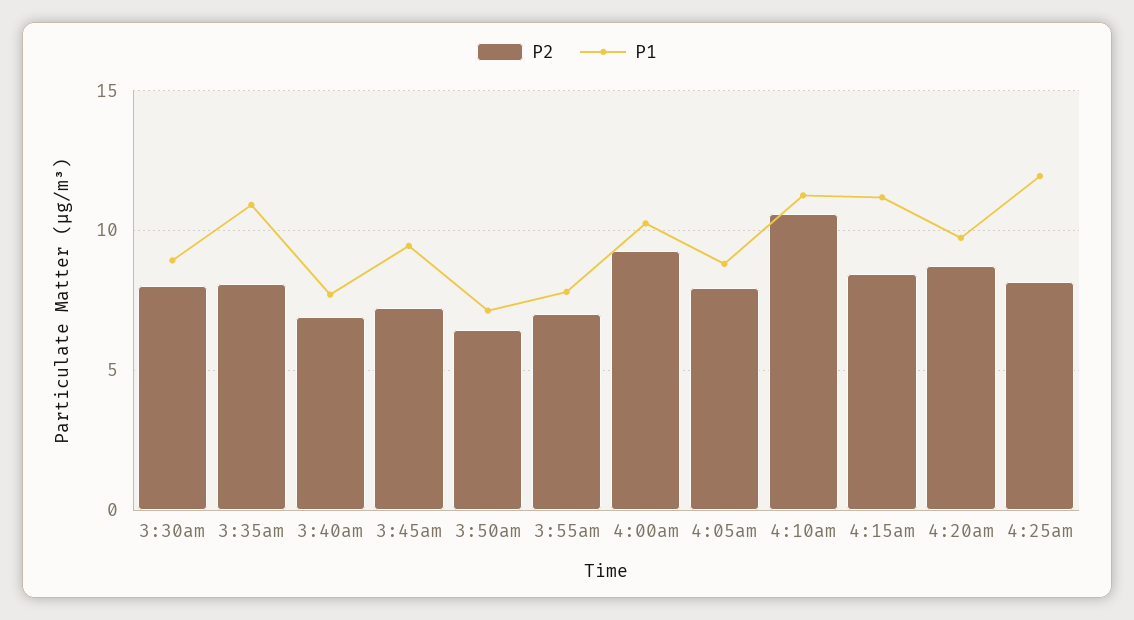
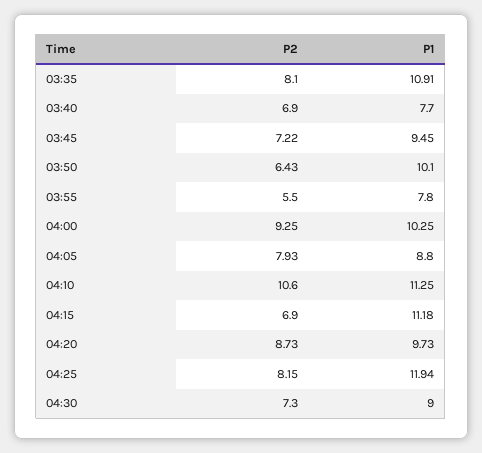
P2, 3:30am: 8 -> none
P1, 3:30am: 9 -> none
P1, 3:50am: 7 -> 10.1
P2, 3:55am: 7 -> 5.5
P2, 4:15am: 8.5 -> 6.9
P2, 04:30: none -> 7.3
P1, 04:30: none -> 9

